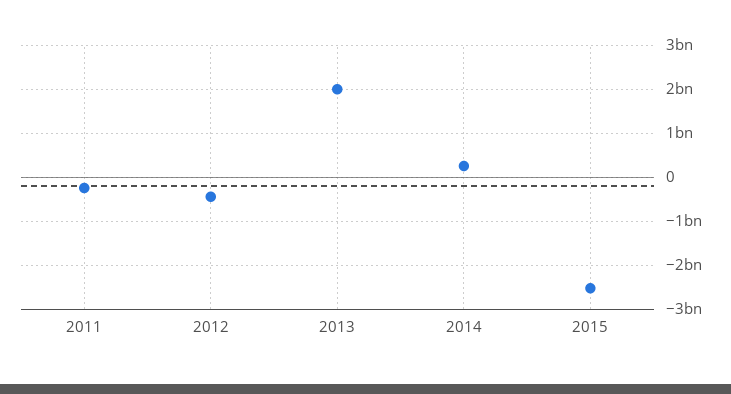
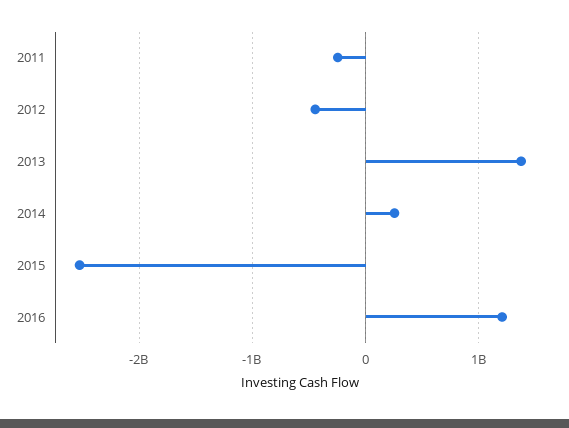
2013: 2000000000 -> 1400000000
2016: none -> 1200000000

